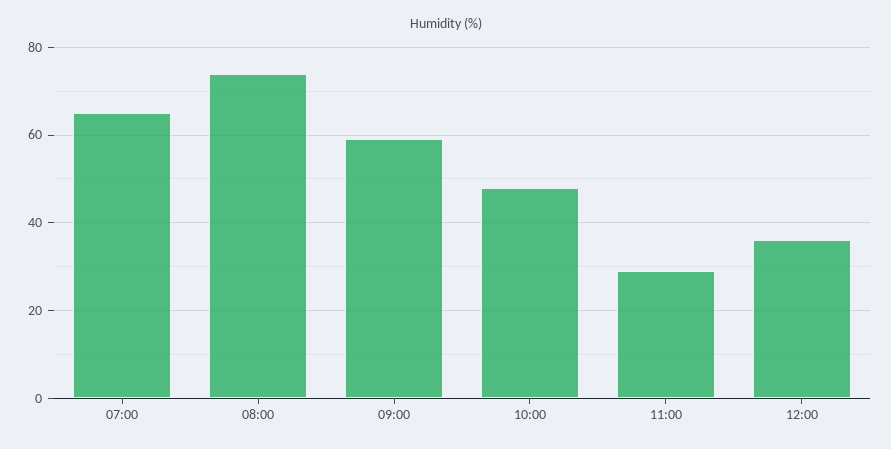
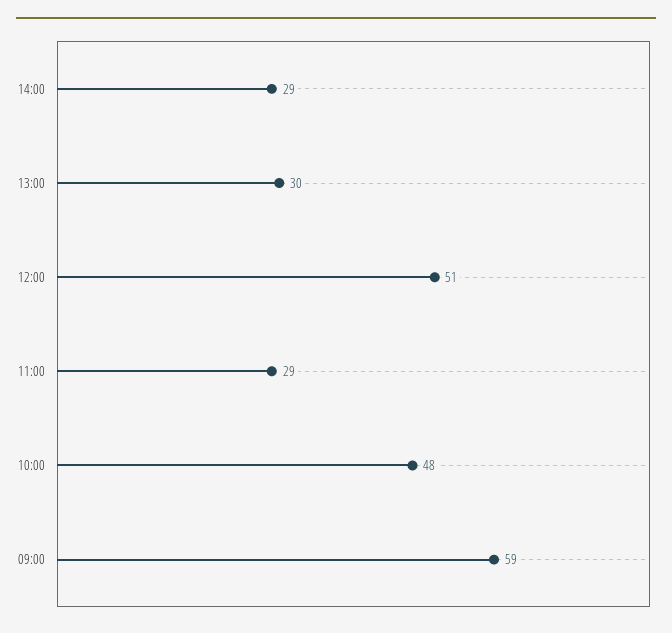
07:00: 65 -> none
08:00: 75 -> none
12:00: 35 -> 51
14:00: none -> 29
13:00: none -> 30

